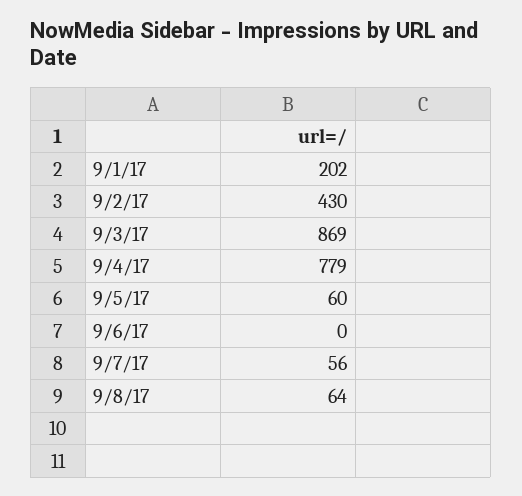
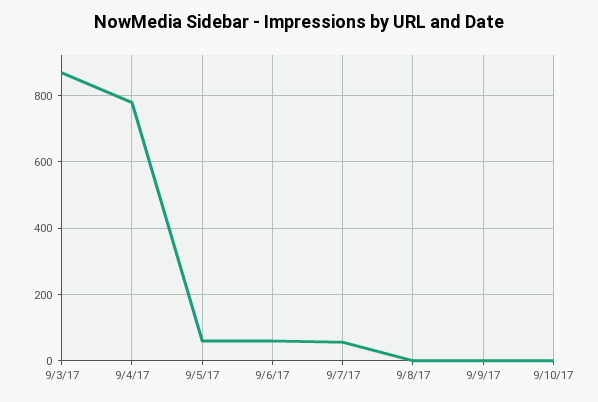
9/1/17: 202 -> none
9/2/17: 430 -> none
9/6/17: 0 -> 60
9/8/17: 64 -> 0
9/9/17: none -> 0
9/10/17: none -> 0

